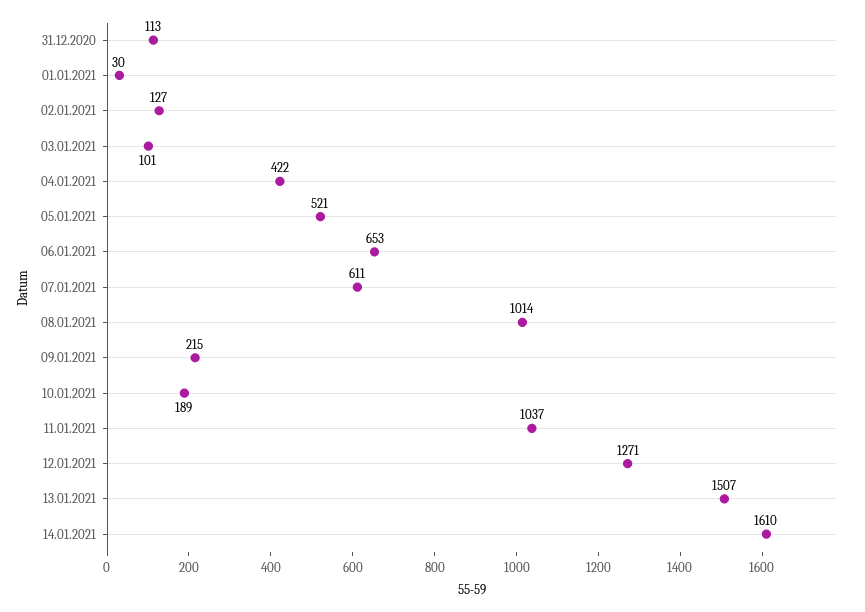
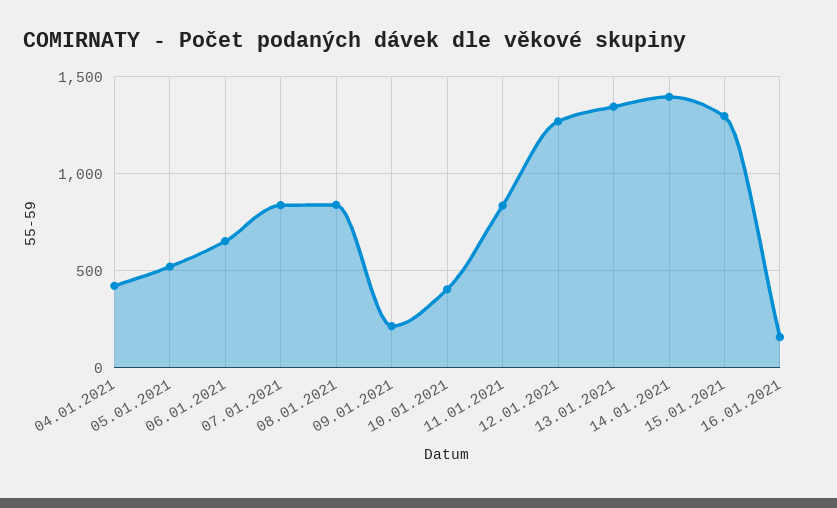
31.12.2020: 113 -> none
01.01.2021: 30 -> none
02.01.2021: 127 -> none
03.01.2021: 101 -> none
07.01.2021: 611 -> 850
08.01.2021: 1014 -> 850
10.01.2021: 189 -> 400
11.01.2021: 1037 -> 850
13.01.2021: 1507 -> 1350
14.01.2021: 1610 -> 1400
15.01.2021: none -> 1300
16.01.2021: none -> 150

